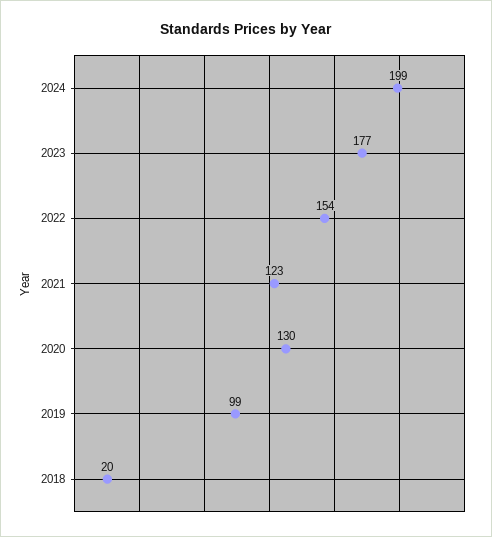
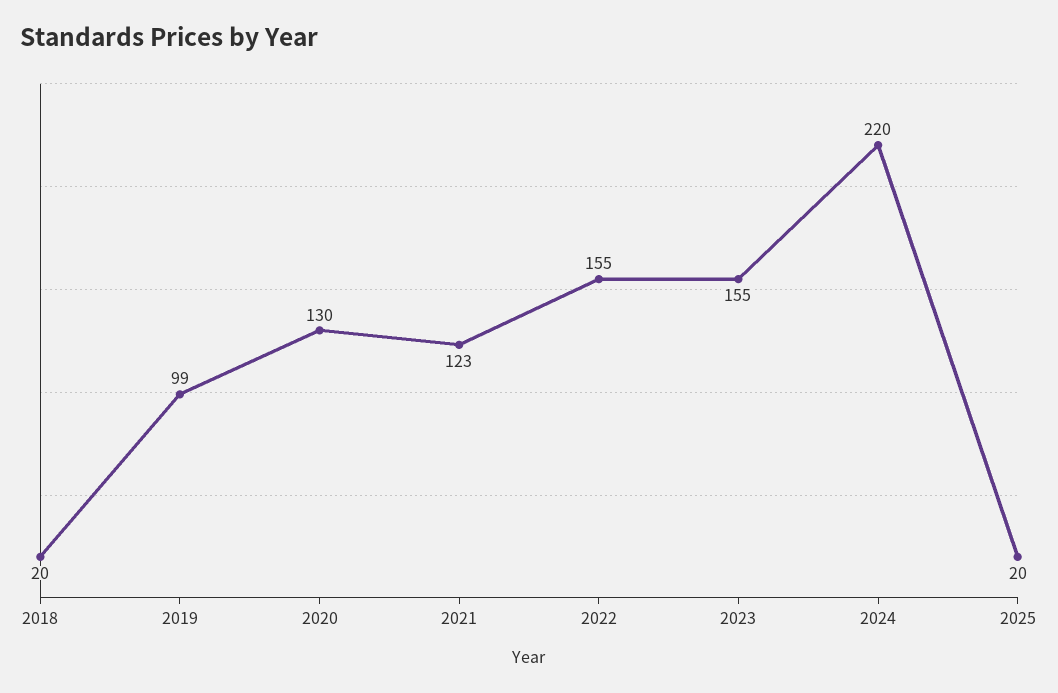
2024: 199 -> 220
2023: 177 -> 155
2022: 154 -> 155
2025: none -> 20

